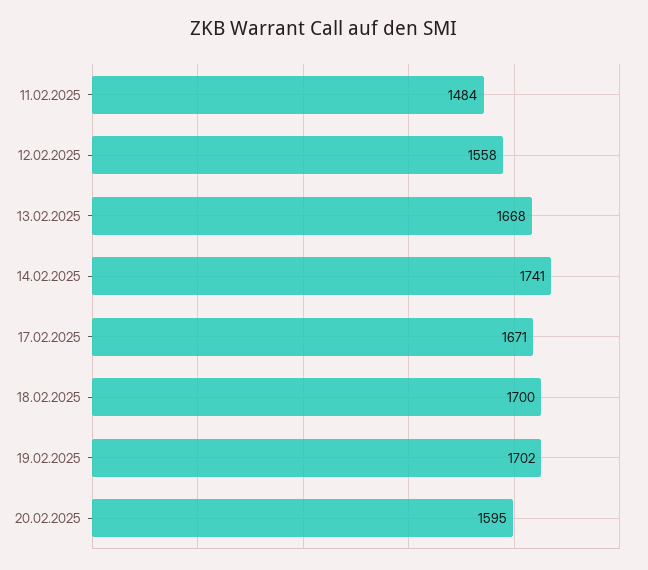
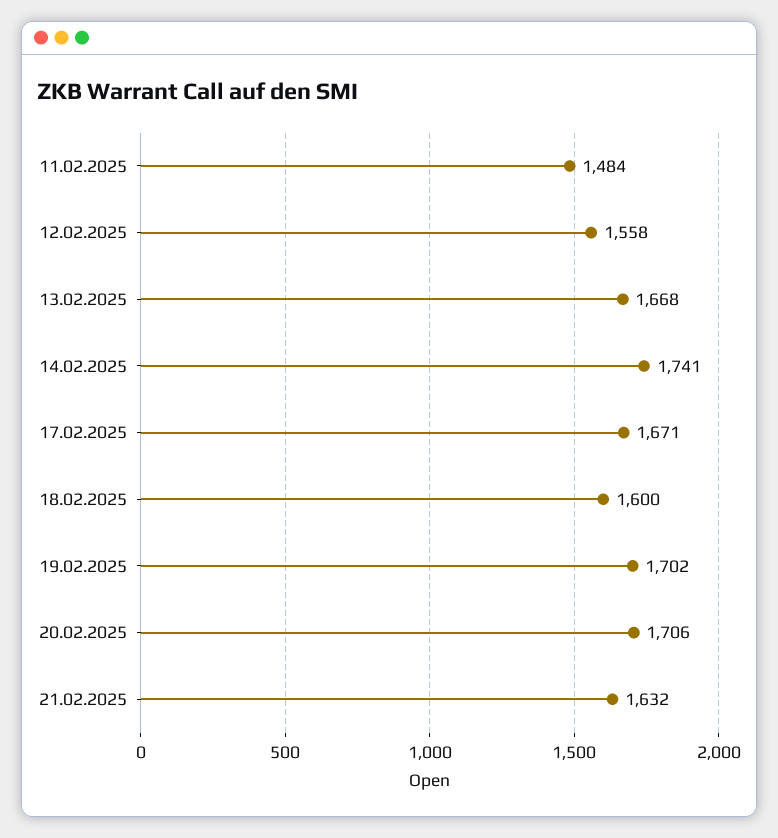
18.02.2025: 1700 -> 1600
20.02.2025: 1595 -> 1706
21.02.2025: none -> 1632

